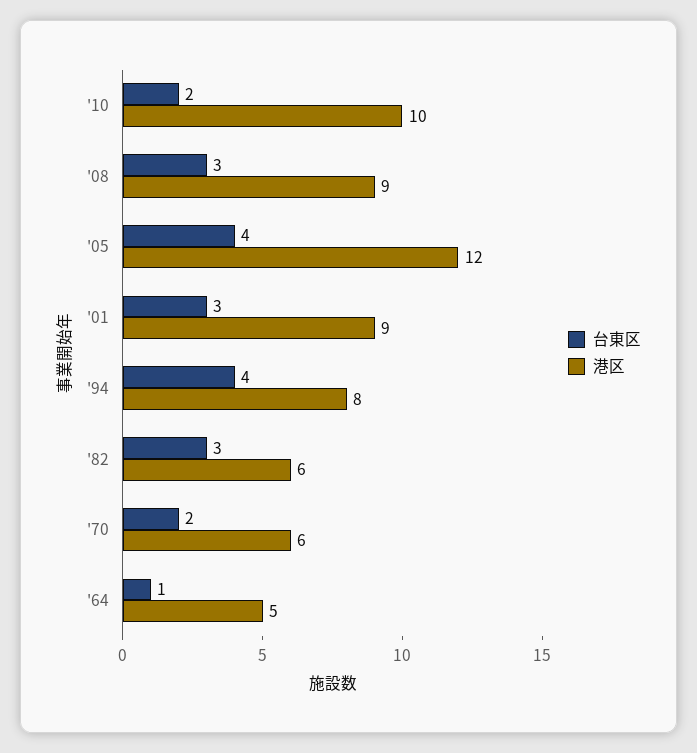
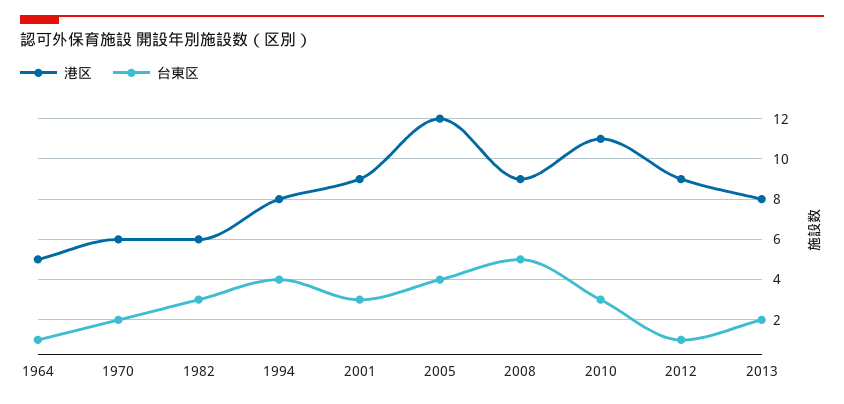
台東区, '10: 2 -> 3
港区, '10: 10 -> 11
台東区, '08: 3 -> 5
港区, 2012: none -> 9
台東区, 2012: none -> 1
港区, 2013: none -> 8
台東区, 2013: none -> 2

